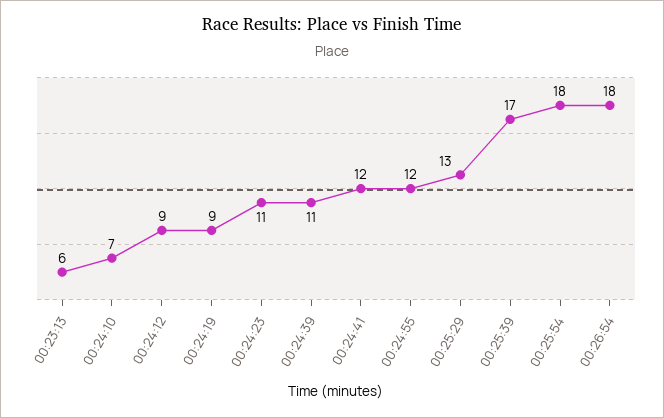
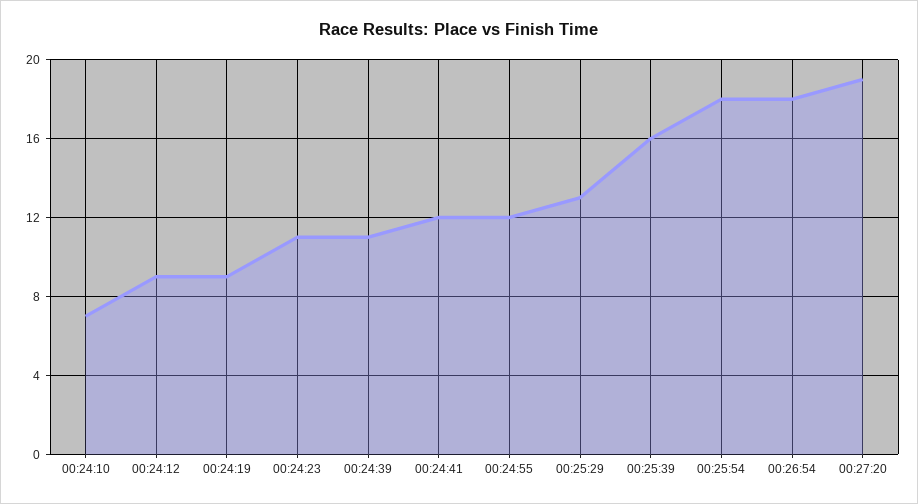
00:23:13: 6 -> none
00:25:39: 17 -> 16
00:27:20: none -> 19

